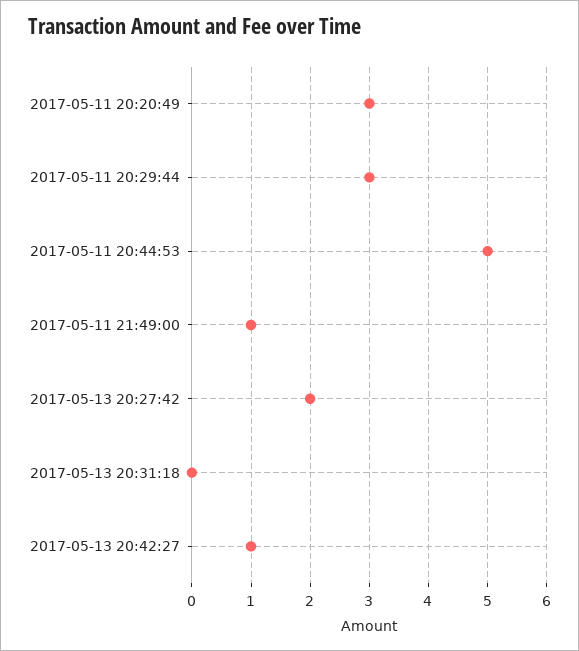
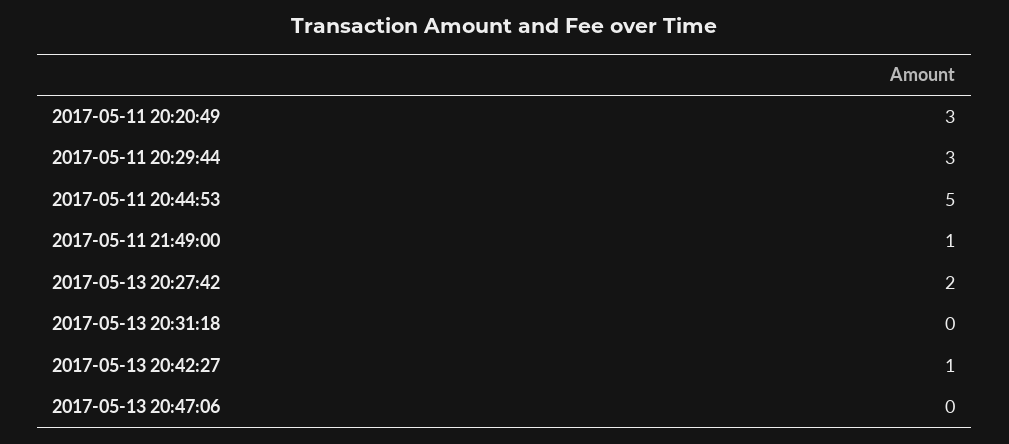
2017-05-13 20:47:06: none -> 0

